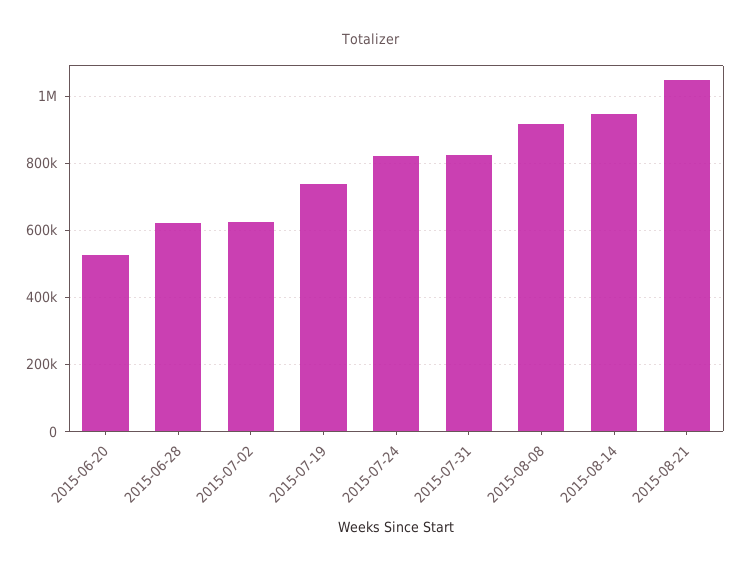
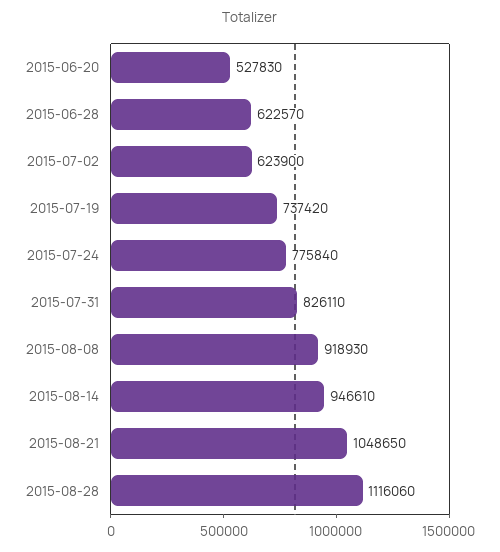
2015-07-24: 820000 -> 775840
2015-08-28: none -> 1116060

